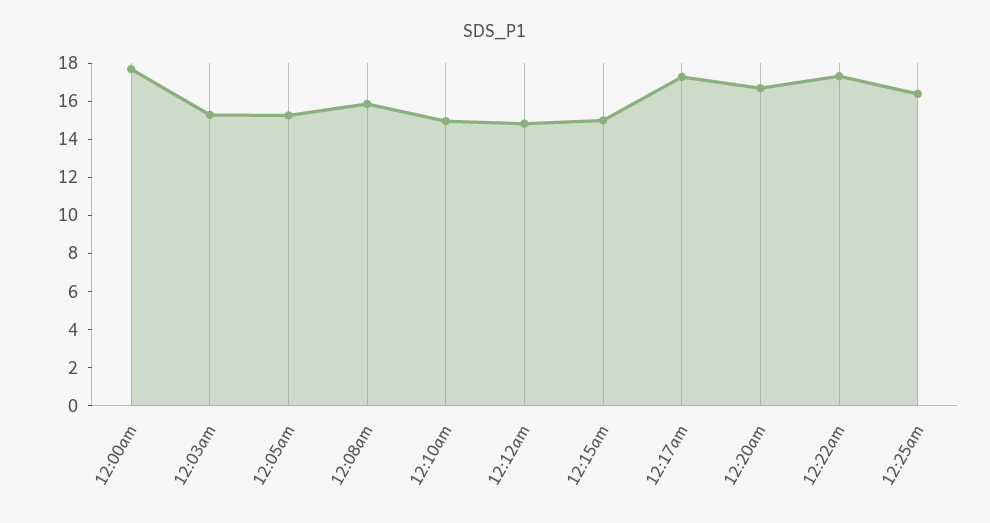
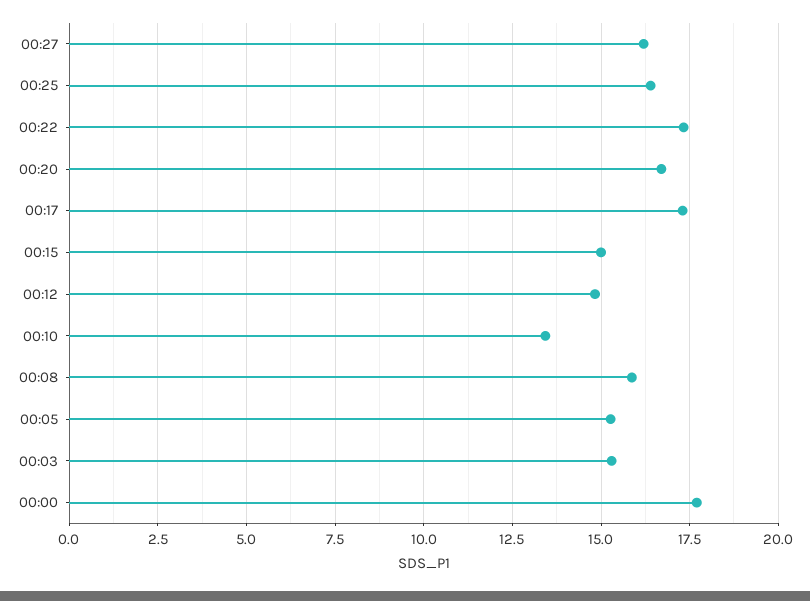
12:10am: 15 -> 13.5
00:27: none -> 16.25

